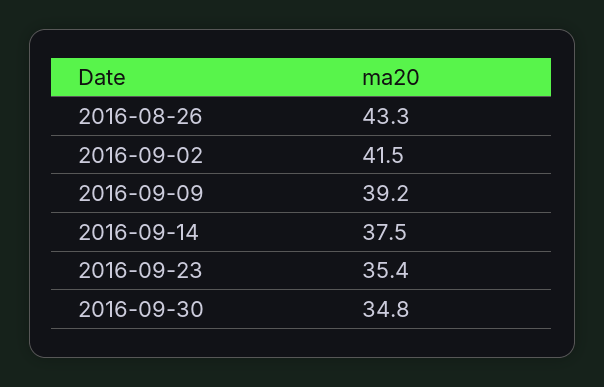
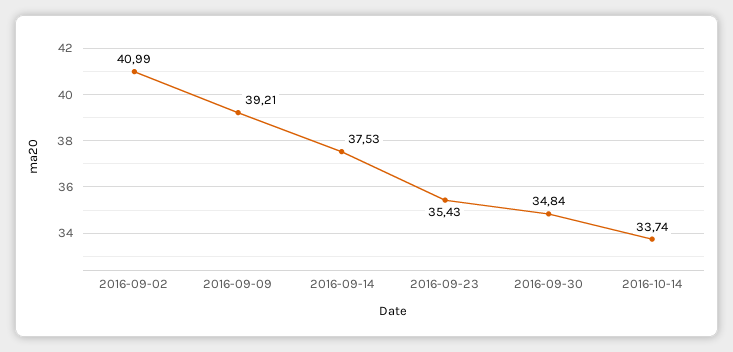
2016-08-26: 43.3 -> none
2016-09-02: 41.5 -> 40.99
2016-10-14: none -> 33.74

